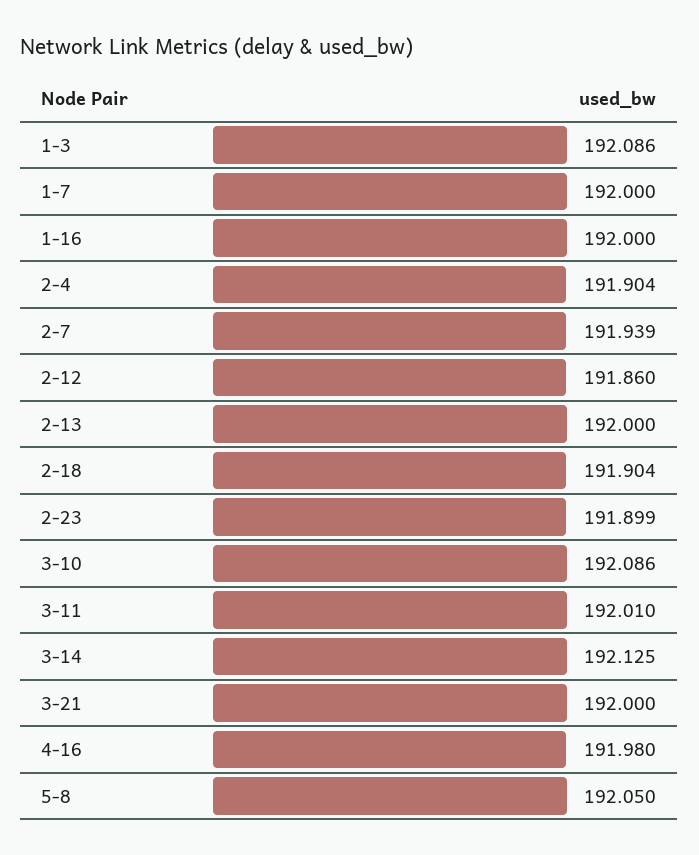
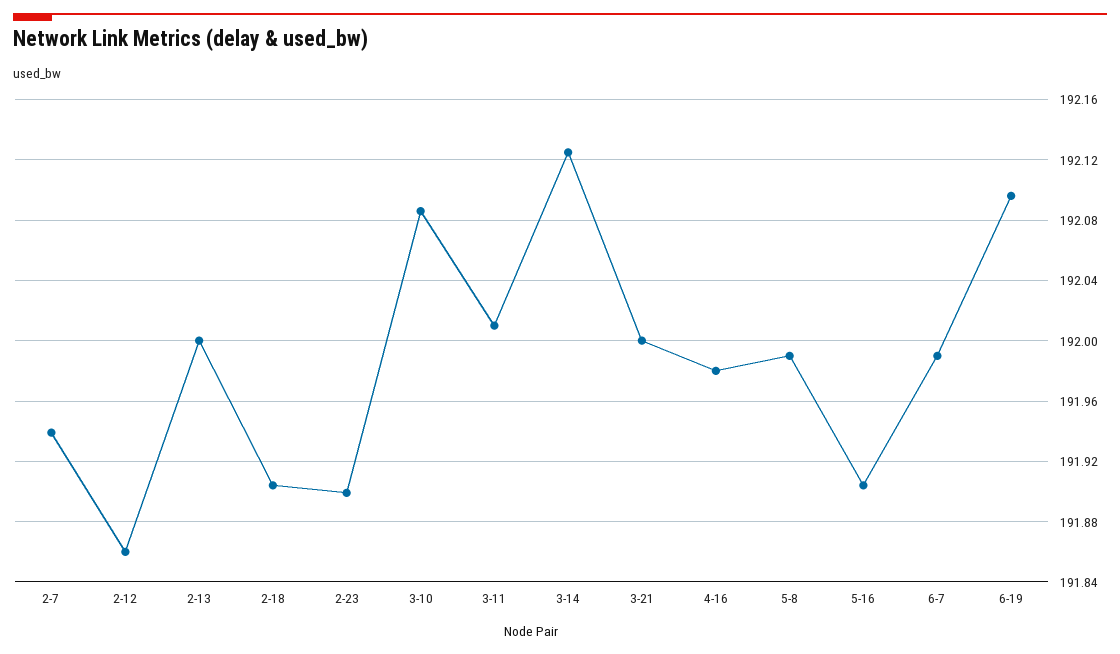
1-3: 192.086 -> none
1-7: 192 -> none
1-16: 192 -> none
2-4: 191.904 -> none
5-8: 192.05 -> 191.99
5-16: none -> 191.905
6-7: none -> 191.99
6-19: none -> 192.095

